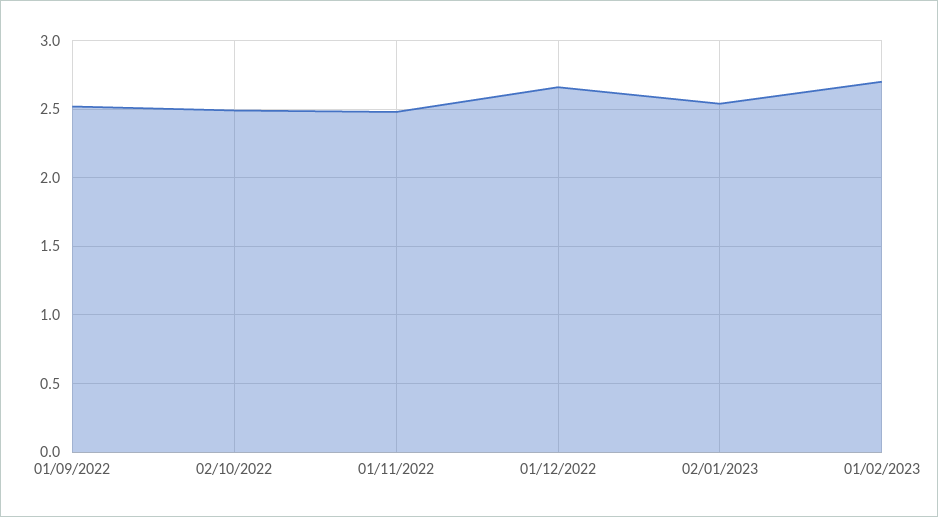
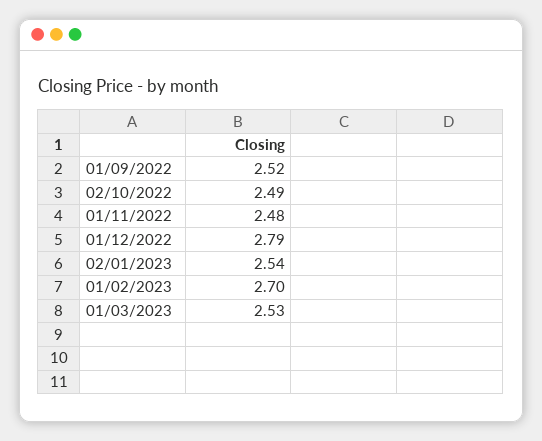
01/12/2022: 2.65 -> 2.79
01/03/2023: none -> 2.53

